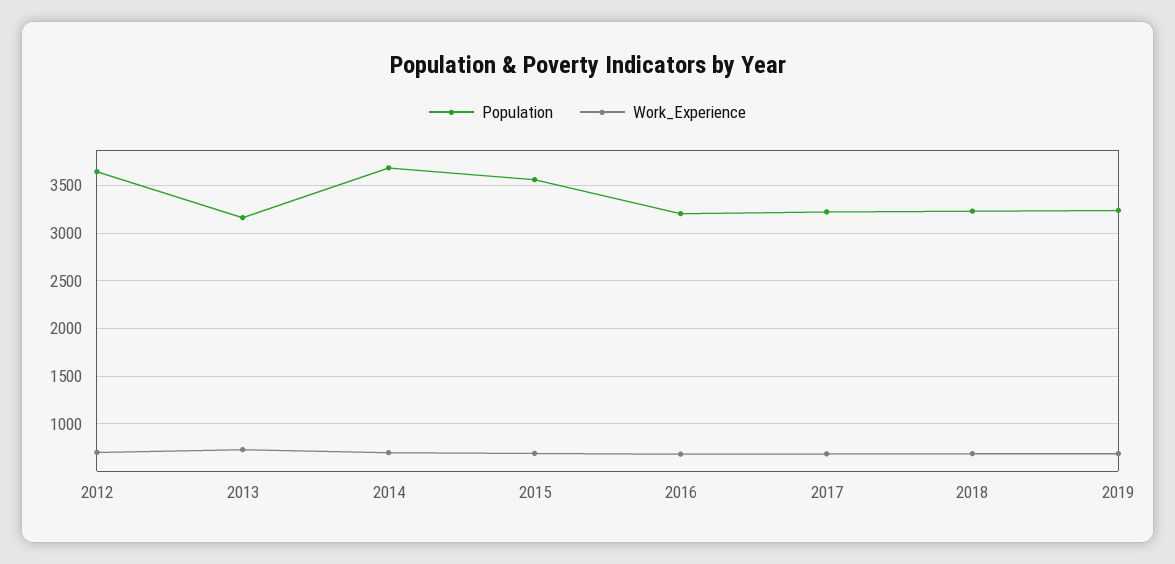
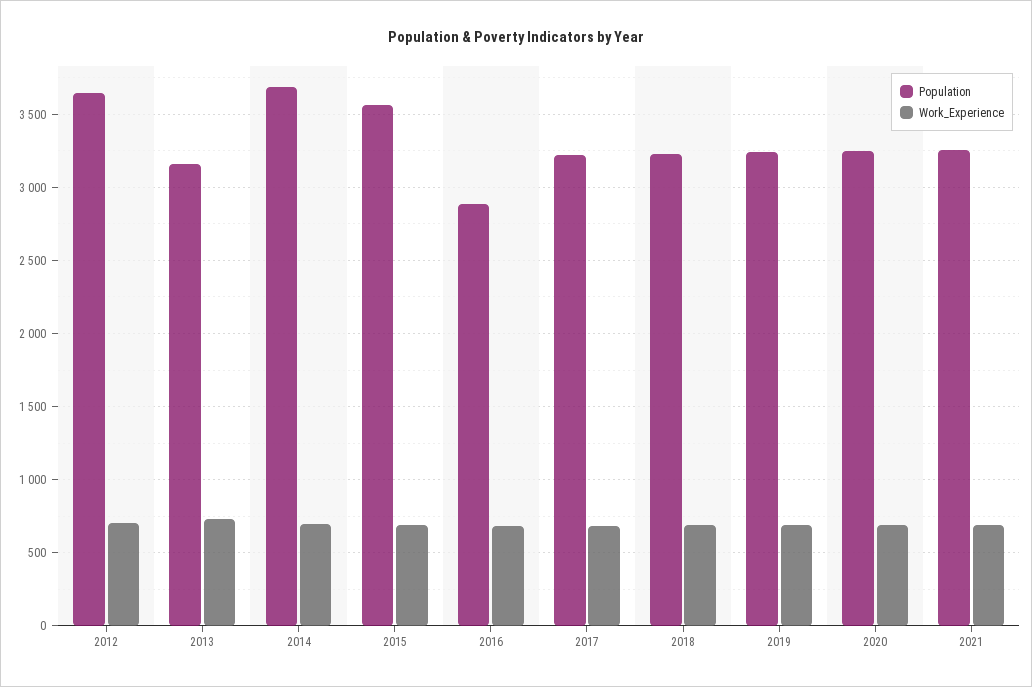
Population, 2016: 3200 -> 2900
Population, 2020: none -> 3250
Work_Experience, 2020: none -> 700
Population, 2021: none -> 3250
Work_Experience, 2021: none -> 700

